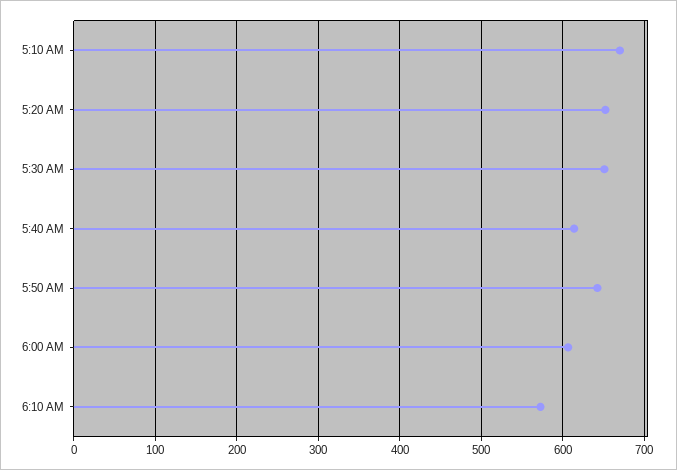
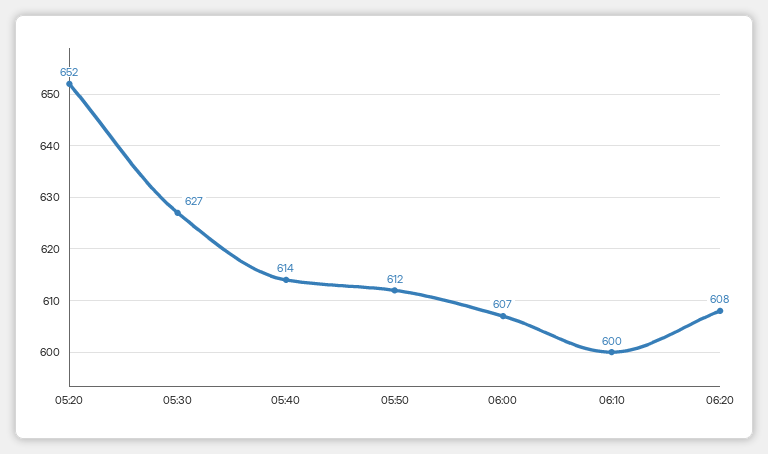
5:10 AM: 670 -> none
5:30 AM: 650 -> 627
5:50 AM: 640 -> 612
6:10 AM: 570 -> 600
06:20: none -> 608

